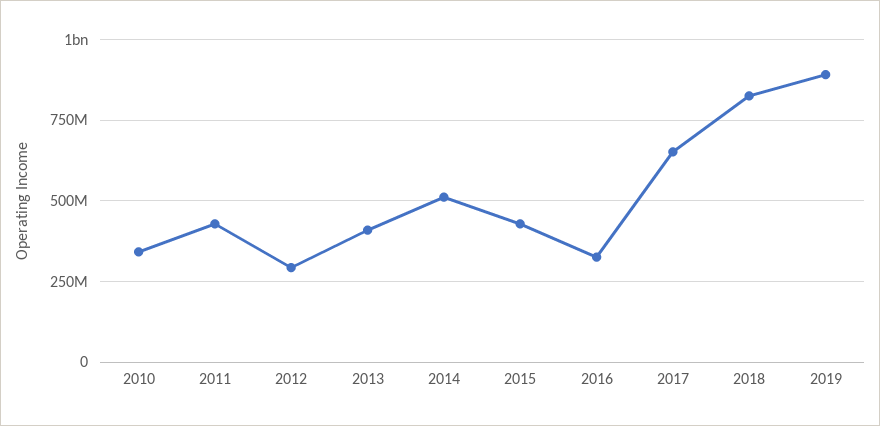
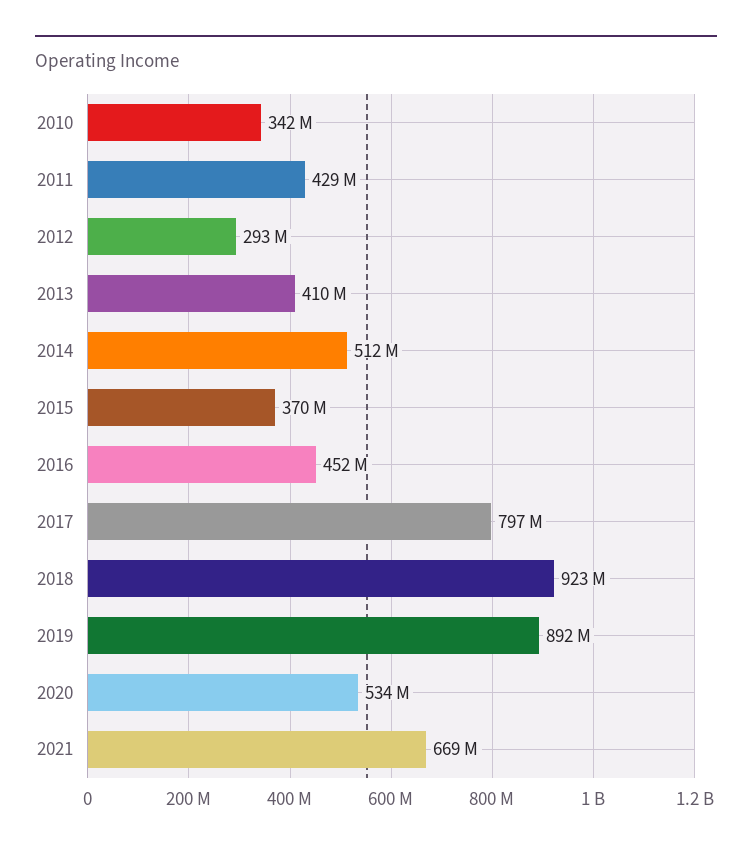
2015: 425000000 -> 370000000
2016: 325000000 -> 452000000
2017: 650000000 -> 797000000
2018: 825000000 -> 923000000
2020: none -> 534000000
2021: none -> 669000000

